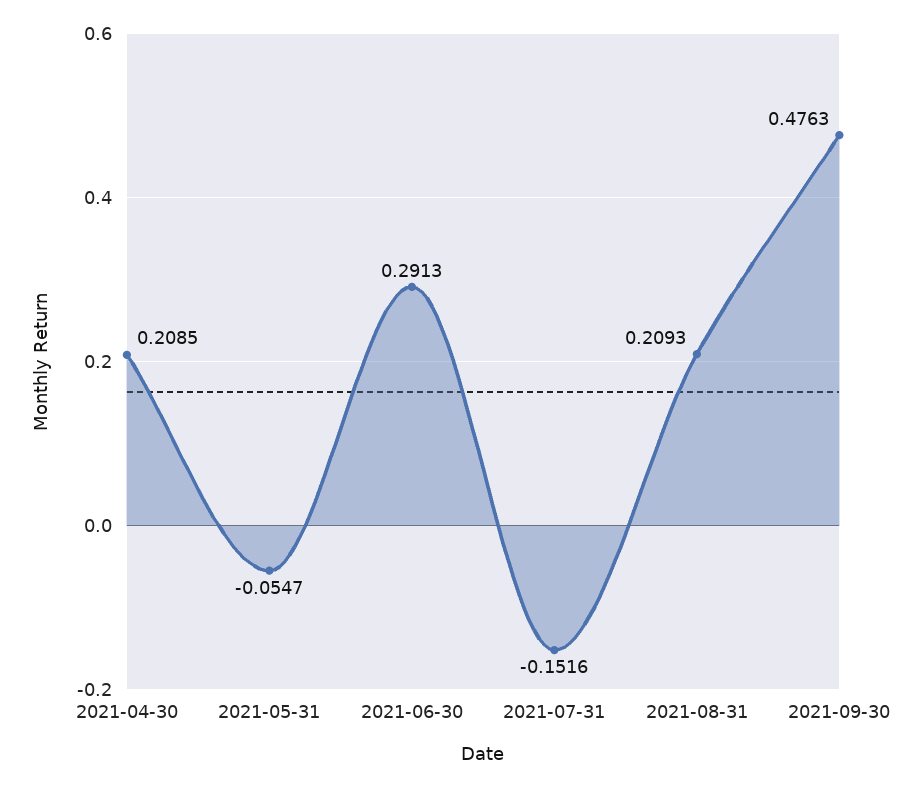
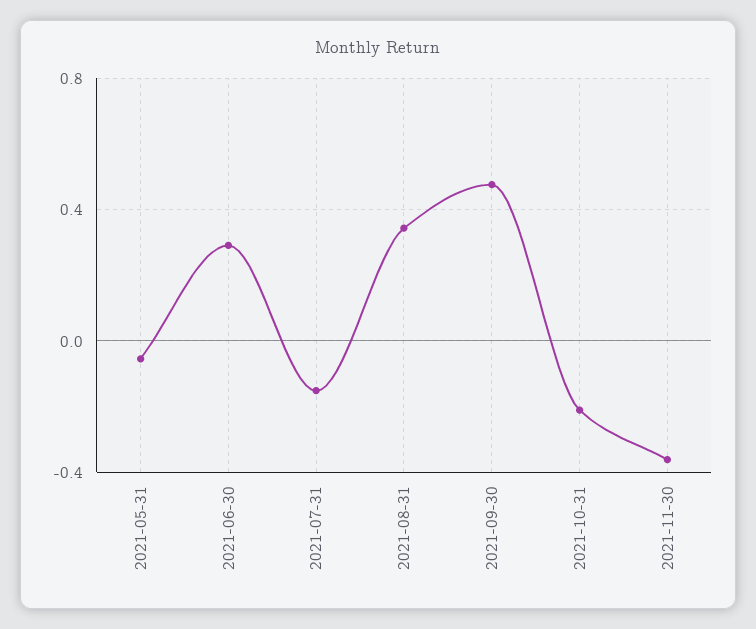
2021-04-30: 0.2085 -> none
2021-08-31: 0.2093 -> 0.35
2021-10-31: none -> -0.2
2021-11-30: none -> -0.35

